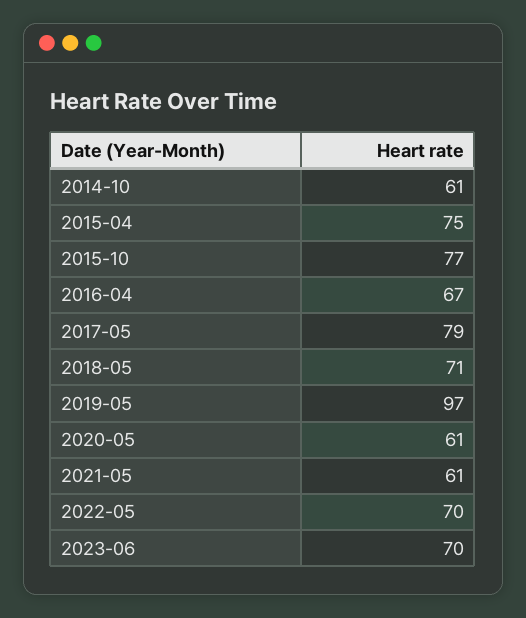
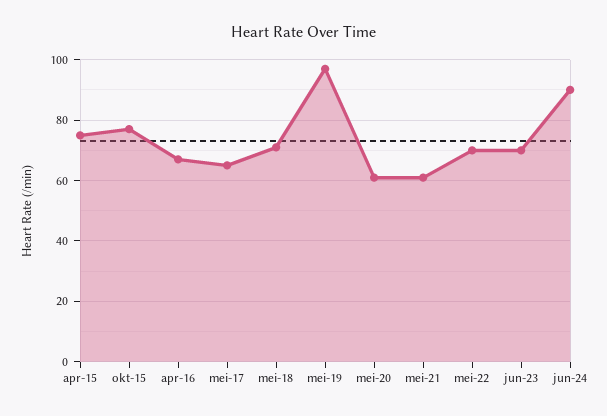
2014-10: 61 -> none
2017-05: 79 -> 65
jun-24: none -> 90

